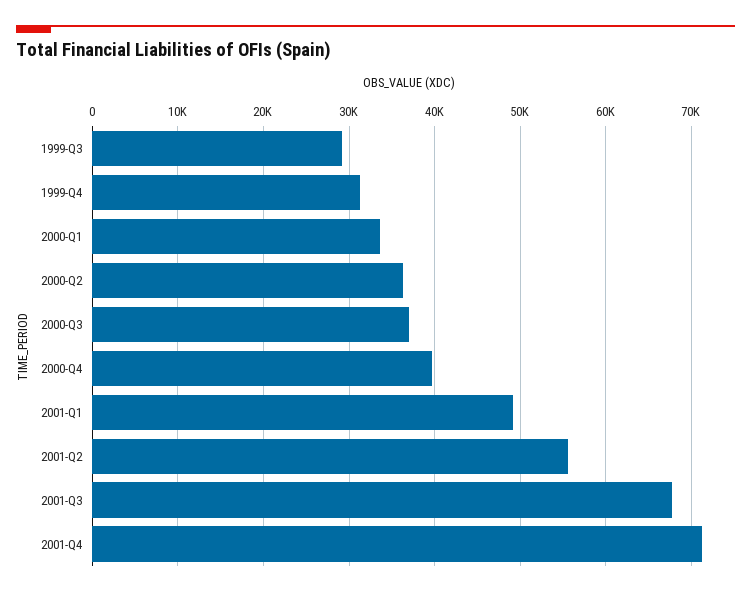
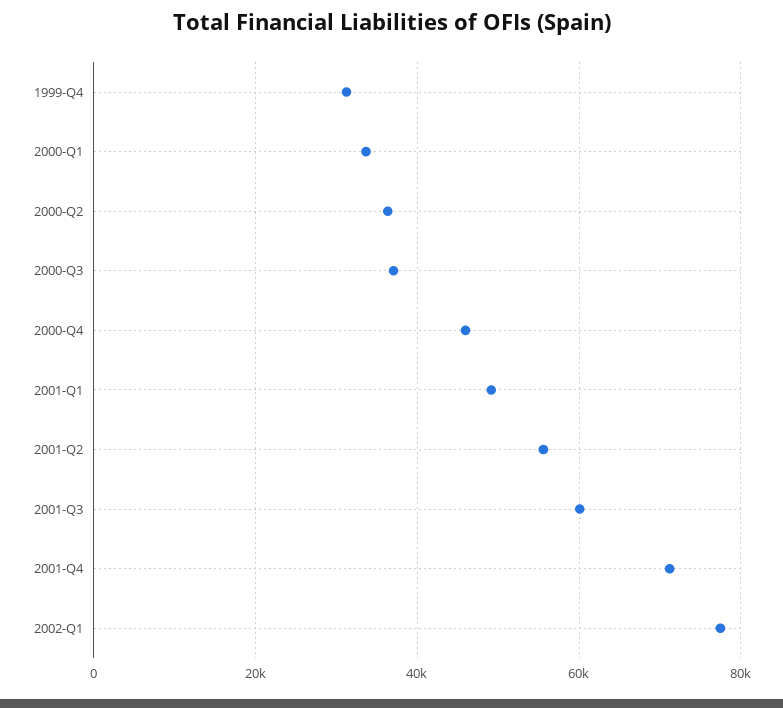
1999-Q3: 29000 -> none
2000-Q4: 40000 -> 46000
2001-Q3: 68000 -> 60000
2002-Q1: none -> 78000

